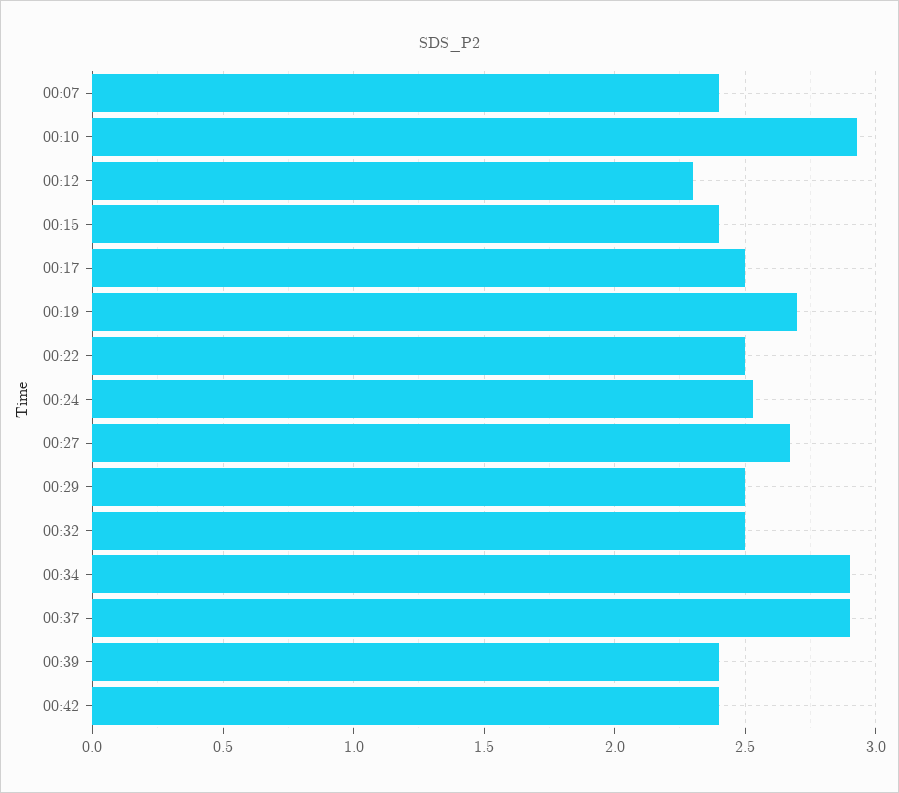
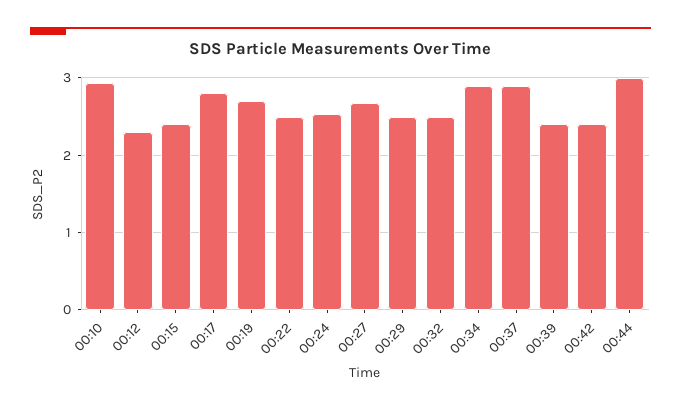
00:07: 2.4 -> none
00:17: 2.5 -> 2.8
00:44: none -> 3

